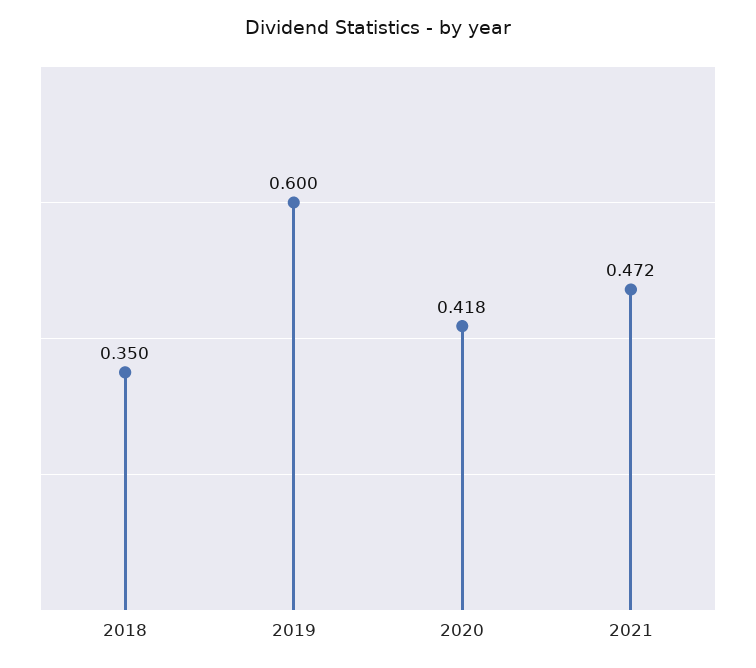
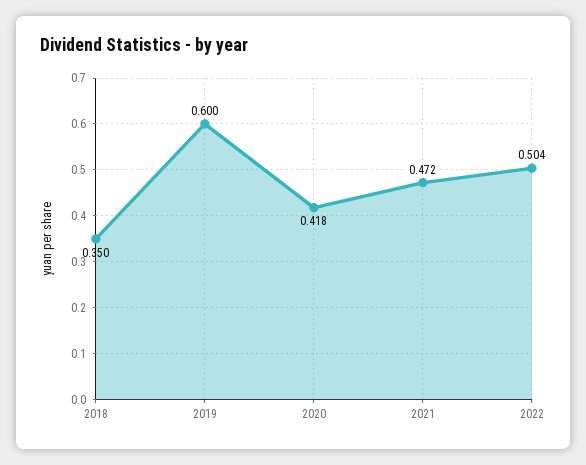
2022: none -> 0.504

